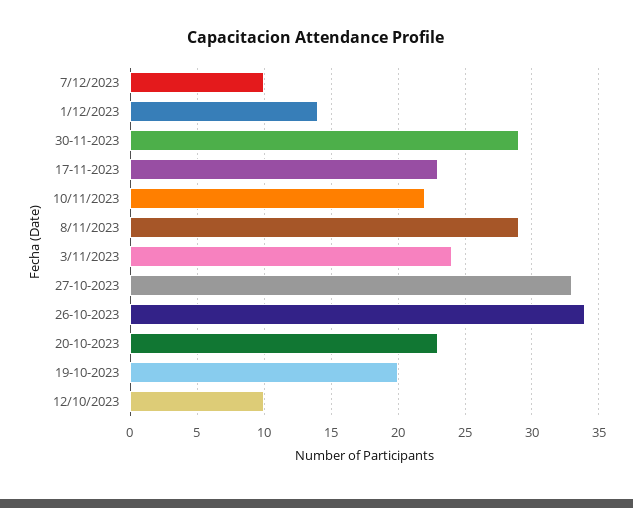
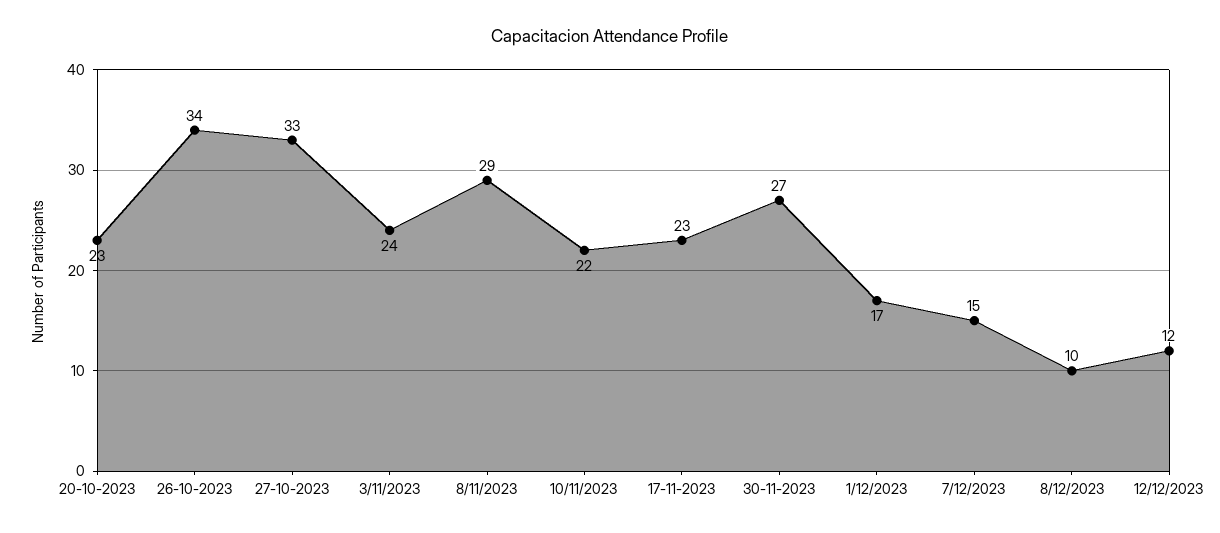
7/12/2023: 10 -> 15
1/12/2023: 14 -> 17
30-11-2023: 29 -> 27
19-10-2023: 20 -> none
12/10/2023: 10 -> none
8/12/2023: none -> 10
12/12/2023: none -> 12

